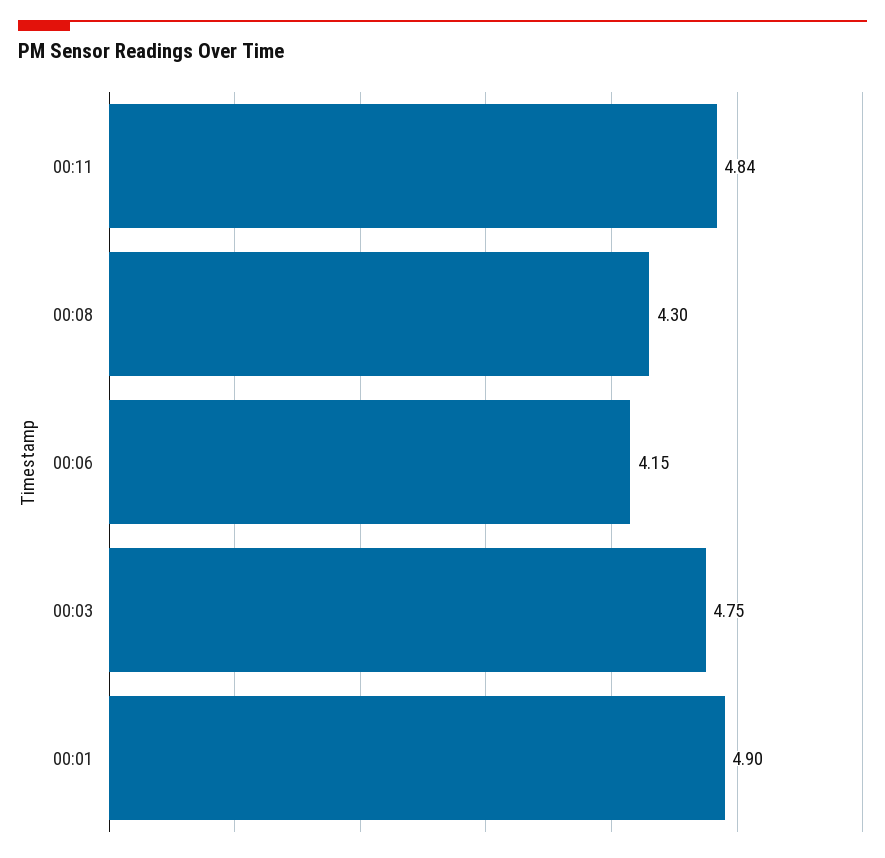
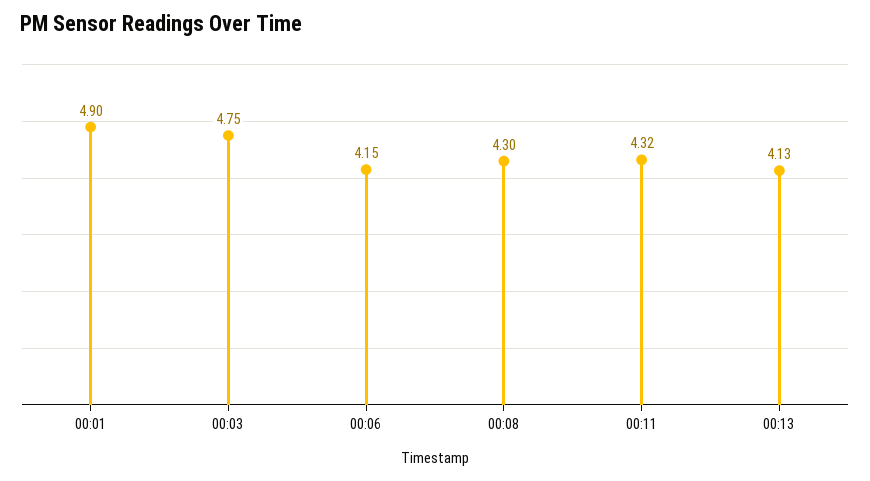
00:11: 4.84 -> 4.32
00:13: none -> 4.13

